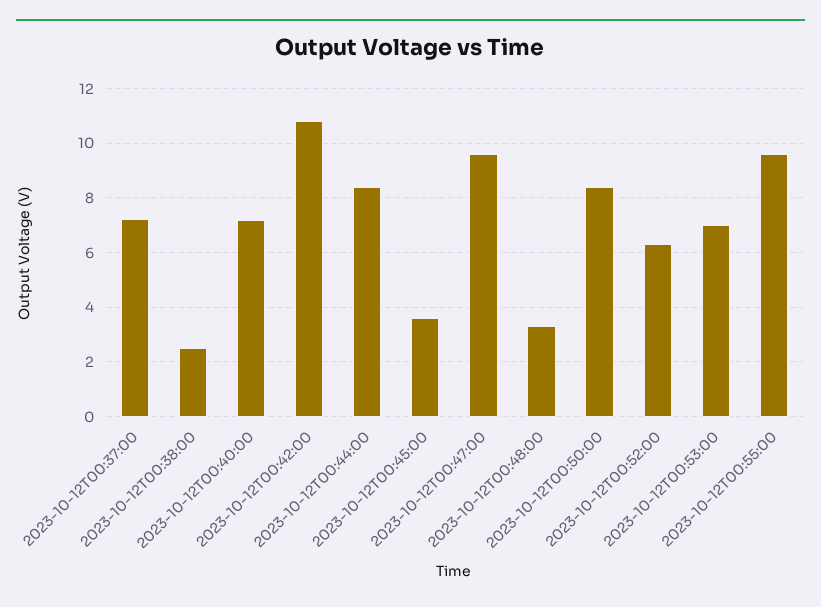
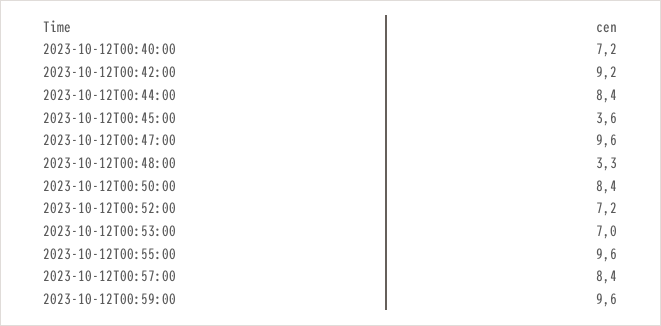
2023-10-12T00:37:00: 7.25 -> none
2023-10-12T00:38:00: 2.5 -> none
2023-10-12T00:42:00: 10.75 -> 9.2
2023-10-12T00:52:00: 6.25 -> 7.2
2023-10-12T00:57:00: none -> 8.4
2023-10-12T00:59:00: none -> 9.6

